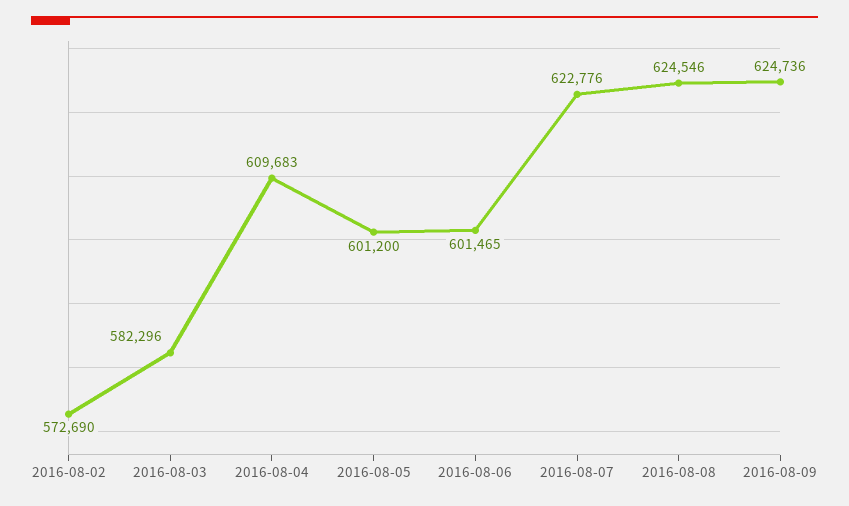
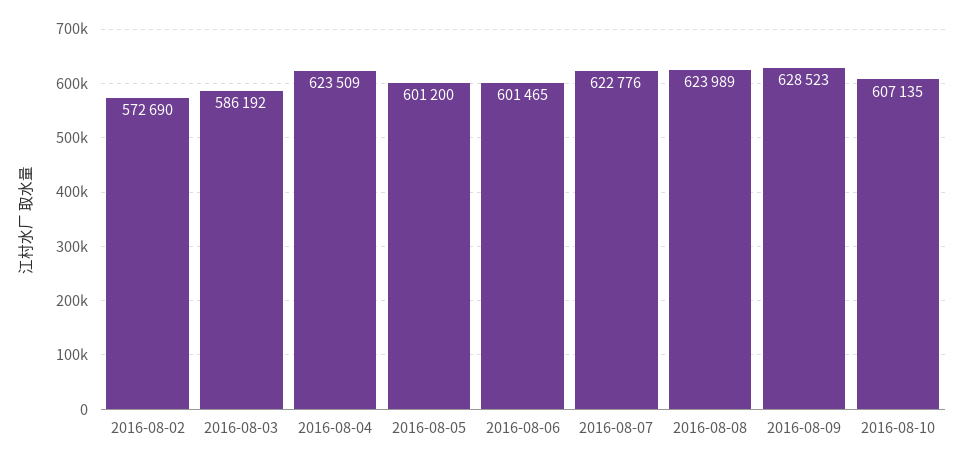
2016-08-03: 582296 -> 586192
2016-08-04: 609683 -> 623509
2016-08-08: 624546 -> 623989
2016-08-09: 624736 -> 628523
2016-08-10: none -> 607135

